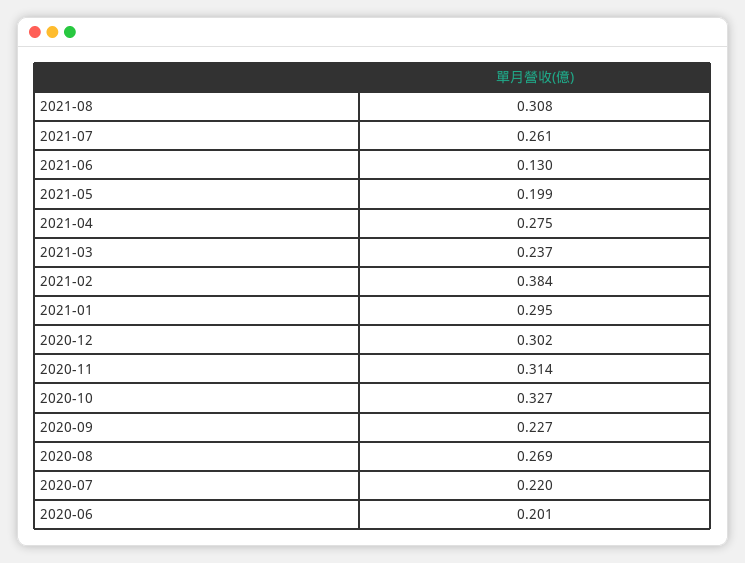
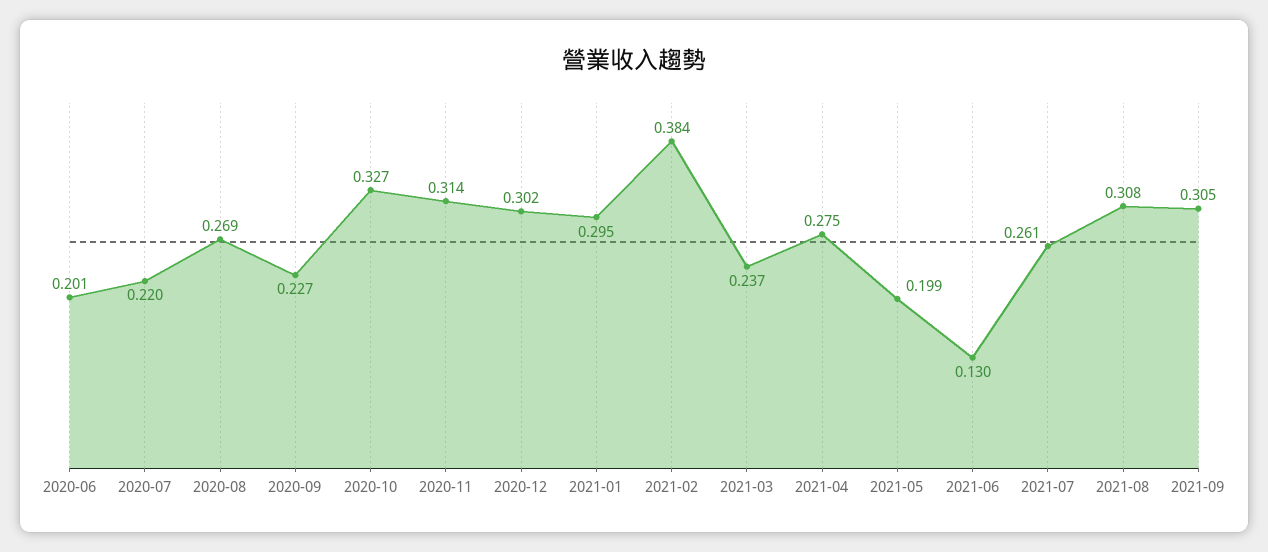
2021-09: none -> 0.305

